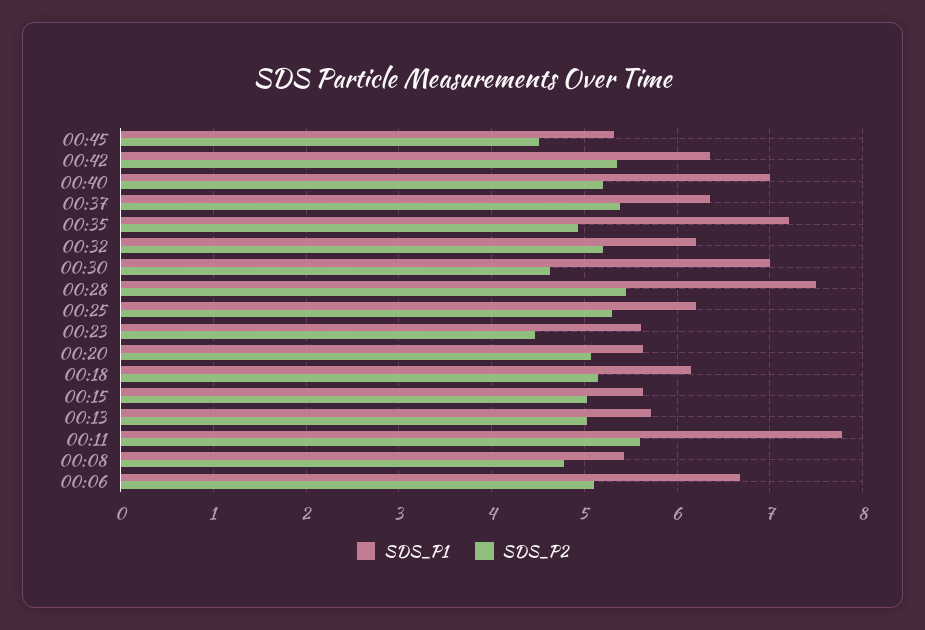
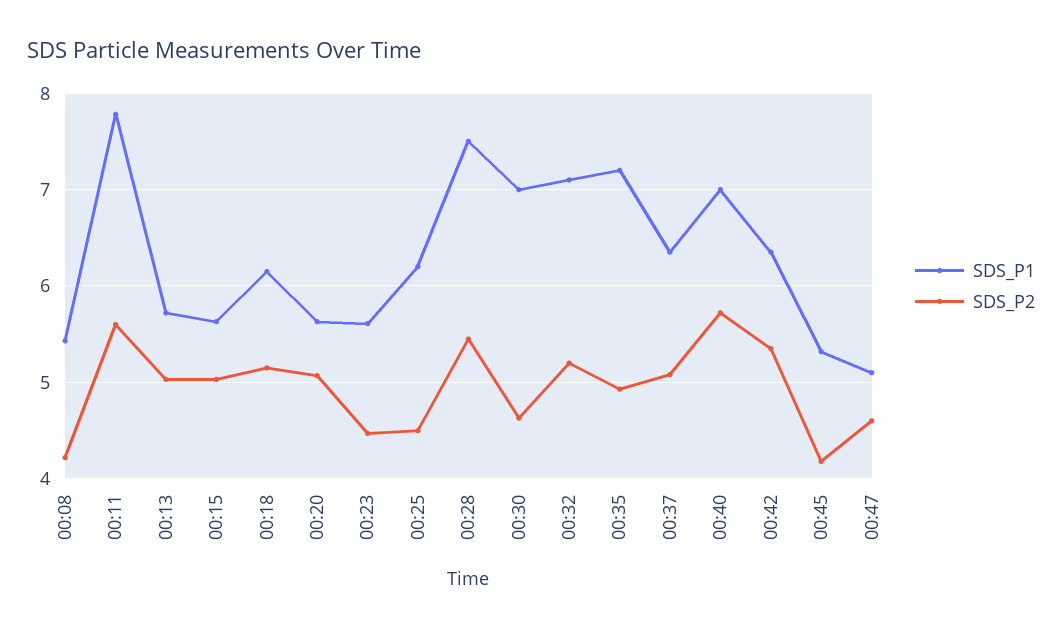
SDS_P2, 00:45: 4.5 -> 4.2
SDS_P2, 00:40: 5.2 -> 5.7
SDS_P2, 00:37: 5.4 -> 5.1
SDS_P1, 00:32: 6.2 -> 7.1
SDS_P2, 00:25: 5.3 -> 4.5
SDS_P2, 00:08: 4.8 -> 4.2
SDS_P1, 00:06: 6.7 -> none
SDS_P2, 00:06: 5.1 -> none
SDS_P1, 00:47: none -> 5.1
SDS_P2, 00:47: none -> 4.6

